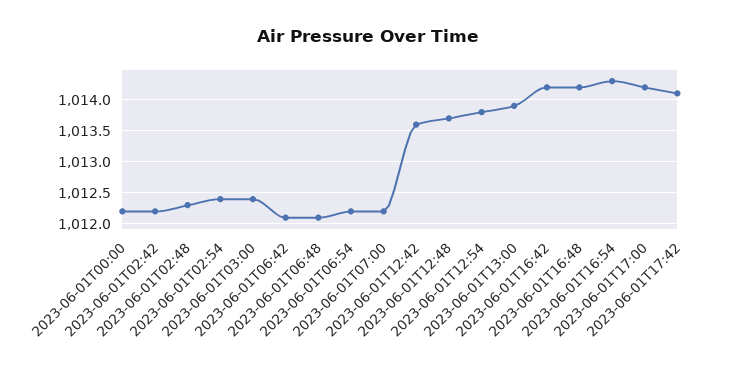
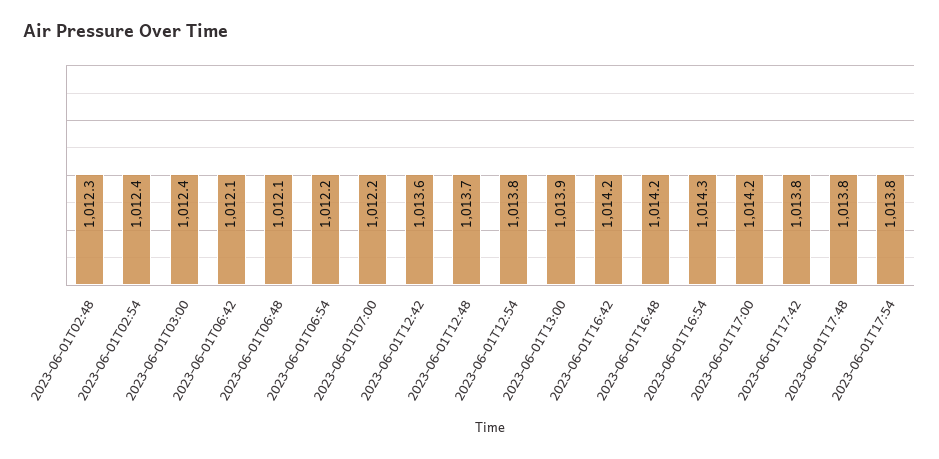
2023-06-01T00:00: 1012.2 -> none
2023-06-01T02:42: 1012.2 -> none
2023-06-01T17:42: 1014.1 -> 1013.8
2023-06-01T17:48: none -> 1013.8
2023-06-01T17:54: none -> 1013.8

